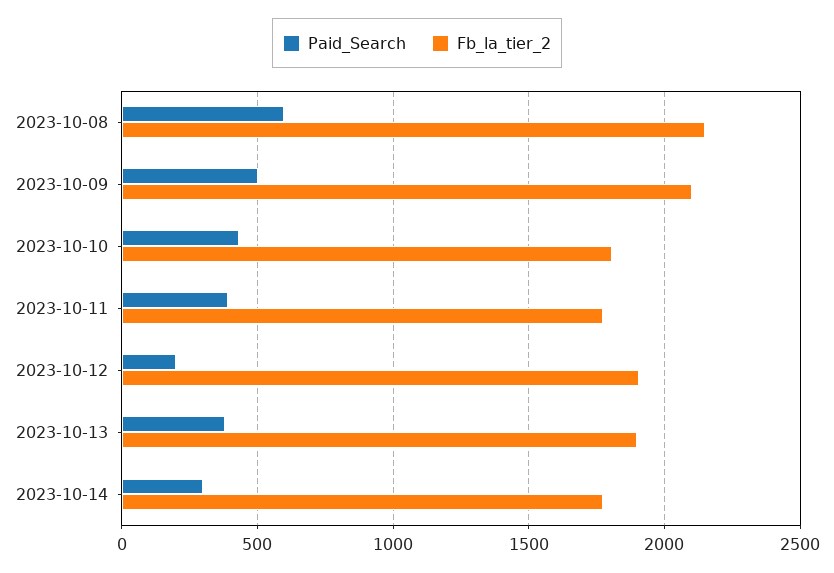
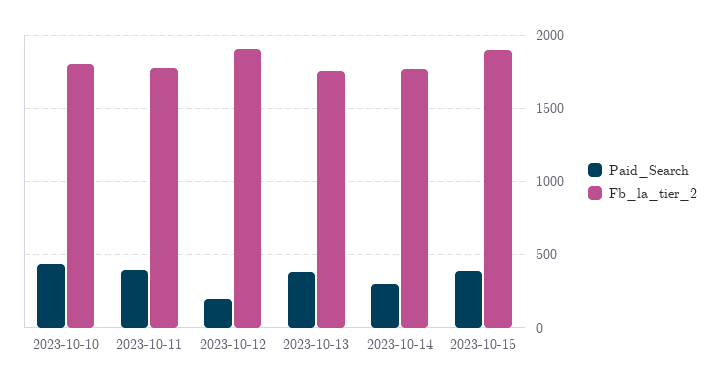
Paid_Search, 2023-10-08: 600 -> none
Fb_la_tier_2, 2023-10-08: 2150 -> none
Paid_Search, 2023-10-09: 500 -> none
Fb_la_tier_2, 2023-10-09: 2100 -> none
Fb_la_tier_2, 2023-10-13: 1900 -> 1750
Paid_Search, 2023-10-15: none -> 400
Fb_la_tier_2, 2023-10-15: none -> 1900

